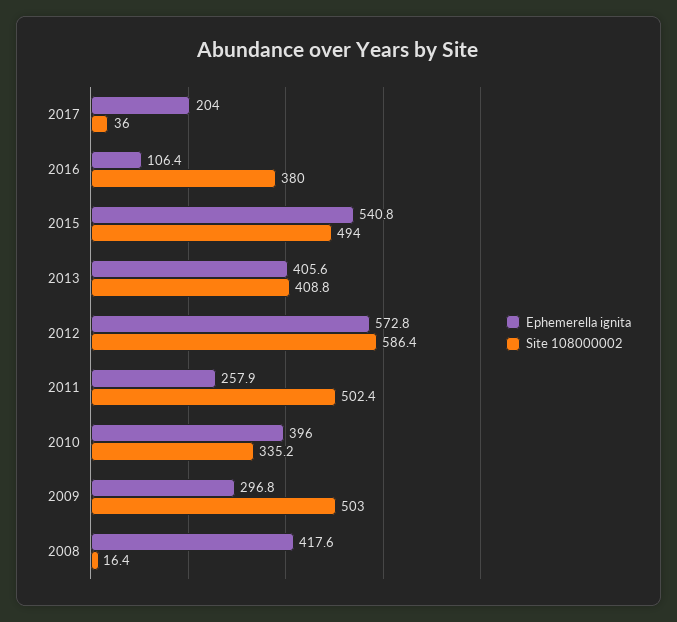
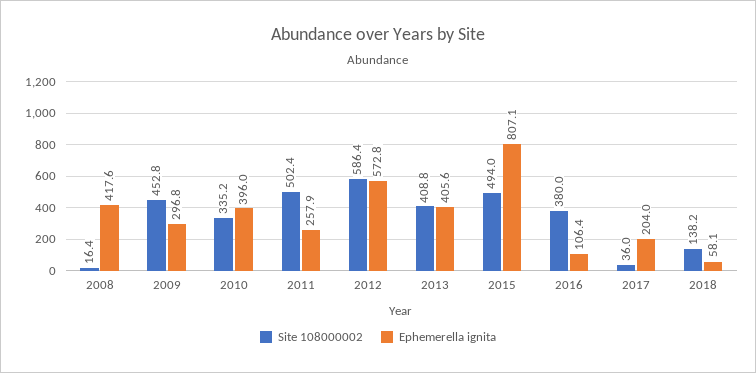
Ephemerella ignita, 2015: 540.8 -> 807.1
Site 108000002, 2009: 503 -> 452.8
Site 108000002, 2018: none -> 138.2
Ephemerella ignita, 2018: none -> 58.1

